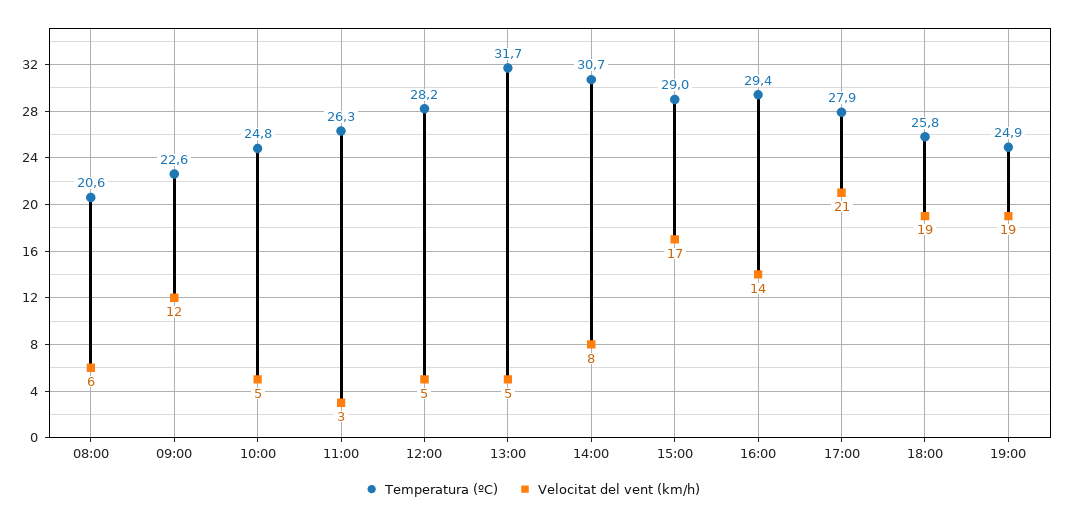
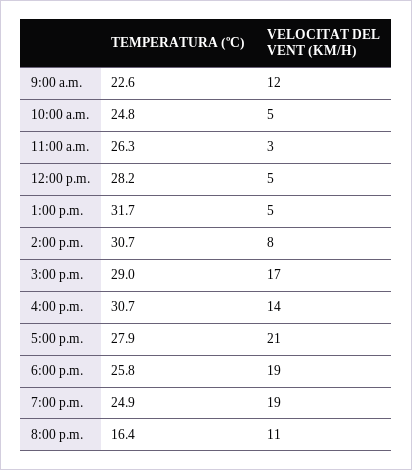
Temperatura (ºC), 08:00: 20.6 -> none
Velocitat del vent (km/h), 08:00: 6 -> none
Temperatura (ºC), 16:00: 29.4 -> 30.7
Temperatura (ºC), 8:00 p.m.: none -> 16.4
Velocitat del vent (km/h), 8:00 p.m.: none -> 11

